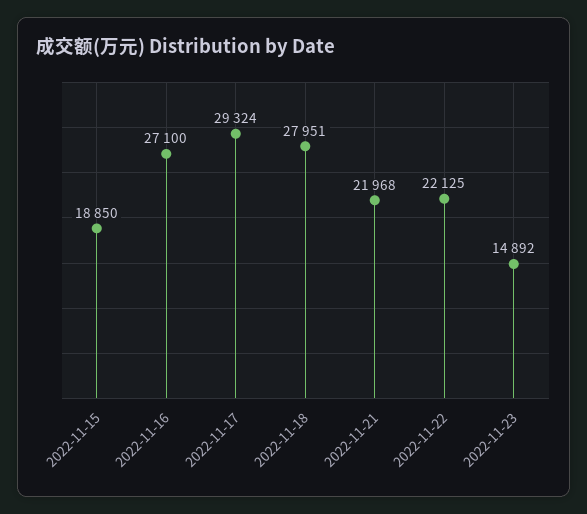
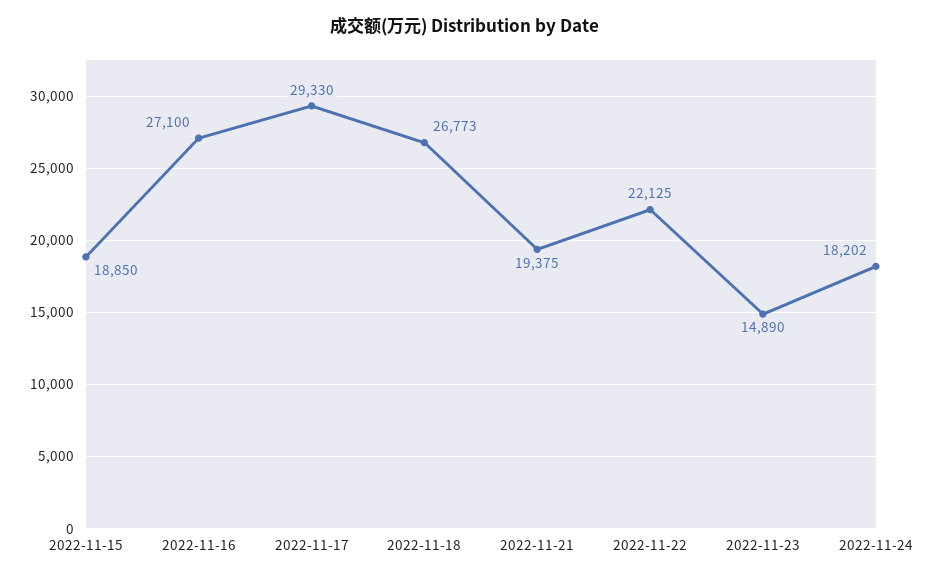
2022-11-17: 29324 -> 29330
2022-11-18: 27951 -> 26773
2022-11-21: 21968 -> 19375
2022-11-23: 14892 -> 14890
2022-11-24: none -> 18202

